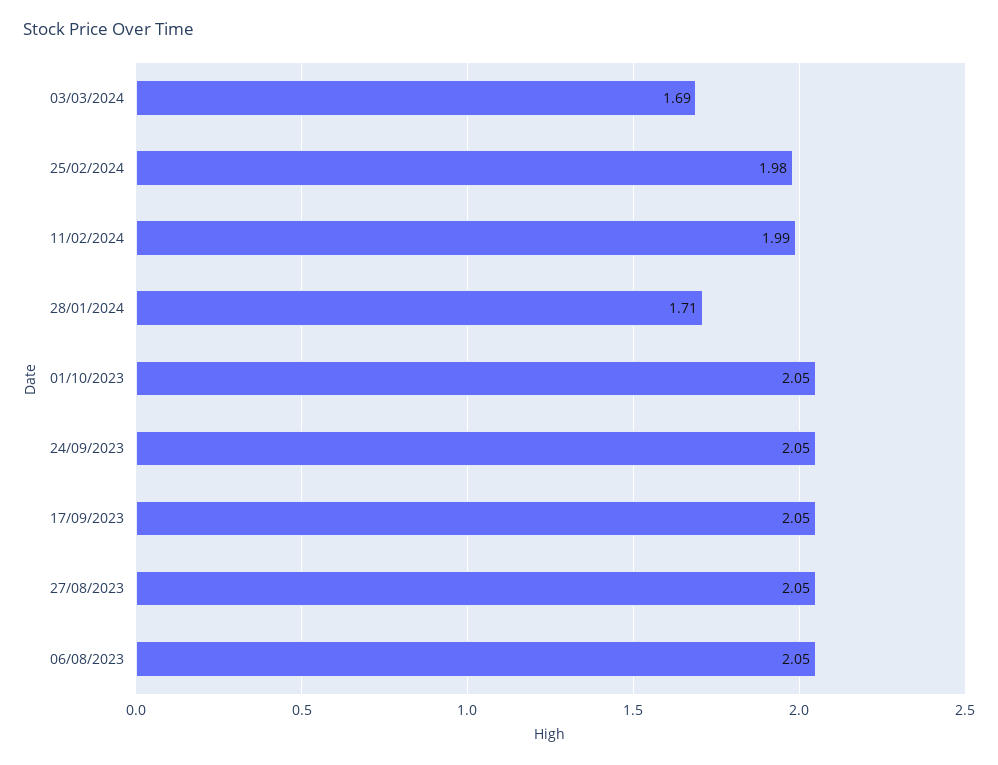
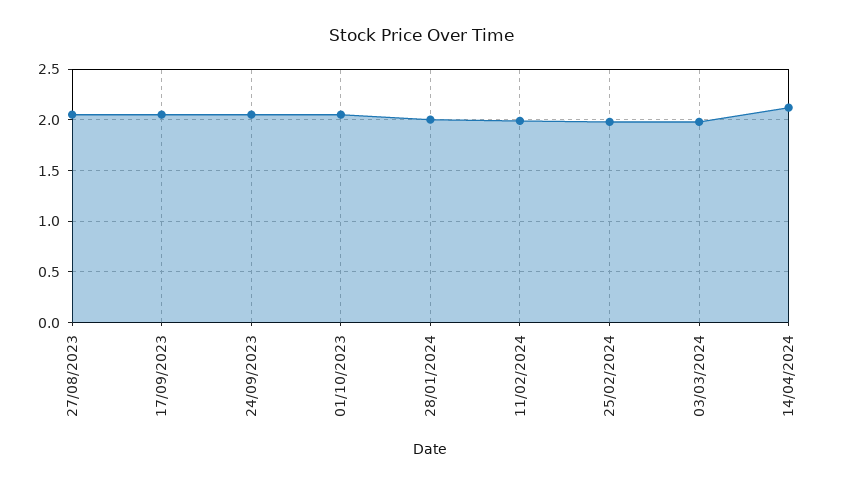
03/03/2024: 1.69 -> 2
28/01/2024: 1.71 -> 2
06/08/2023: 2.05 -> none
14/04/2024: none -> 2.1

